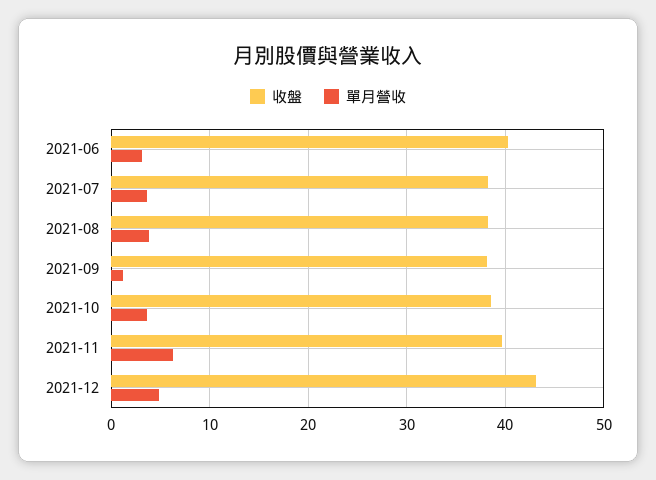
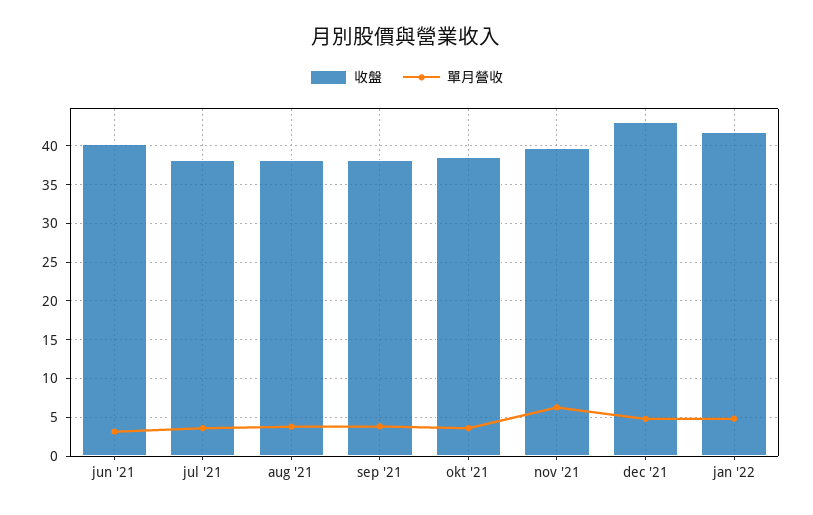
單月營收, 2021-09: 1 -> 4
收盤, jan '22: none -> 42
單月營收, jan '22: none -> 5

